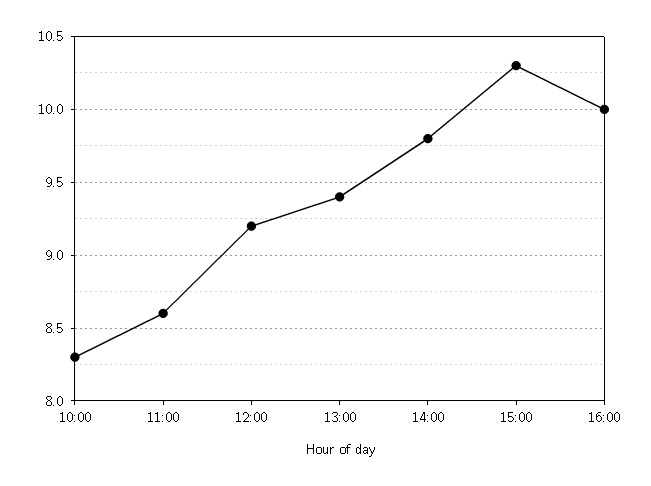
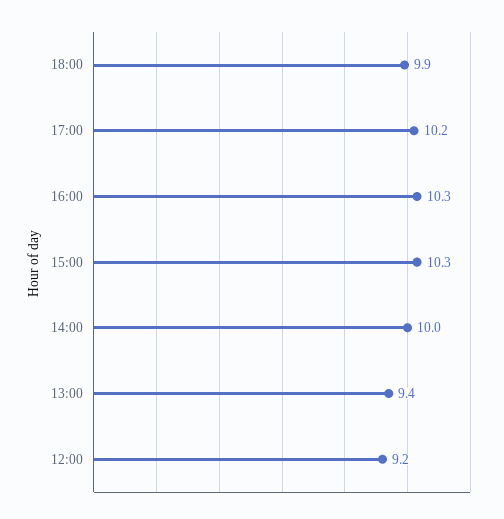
10:00: 8.3 -> none
11:00: 8.6 -> none
14:00: 9.8 -> 10
16:00: 10 -> 10.3
18:00: none -> 9.9
17:00: none -> 10.2

